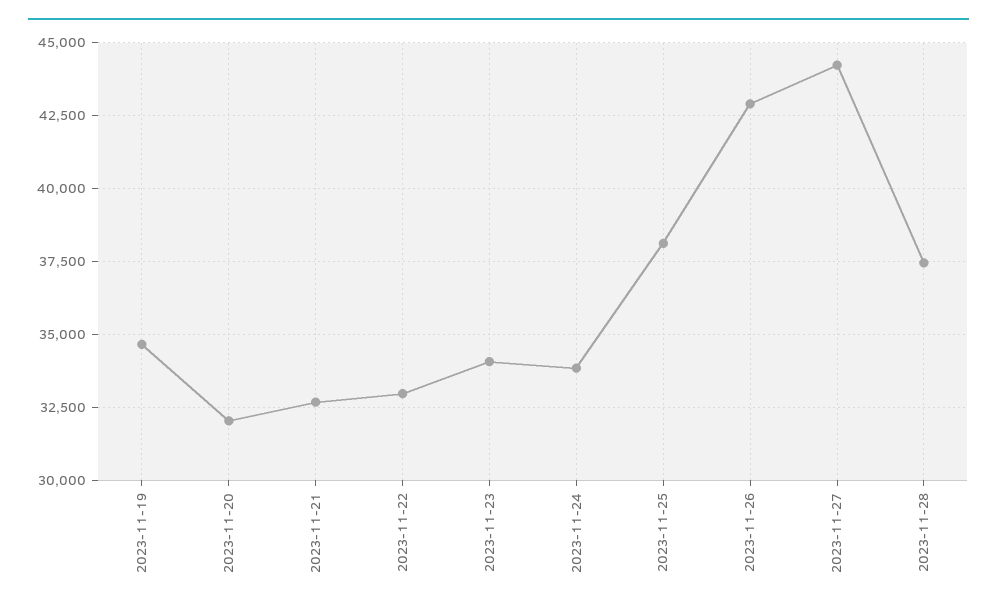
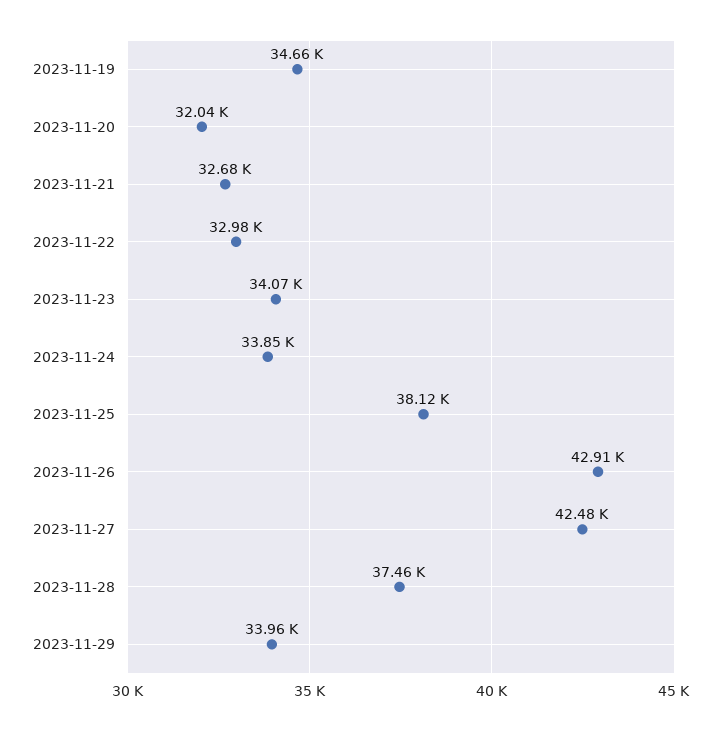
2023-11-27: 44250 -> 42480
2023-11-29: none -> 33960

